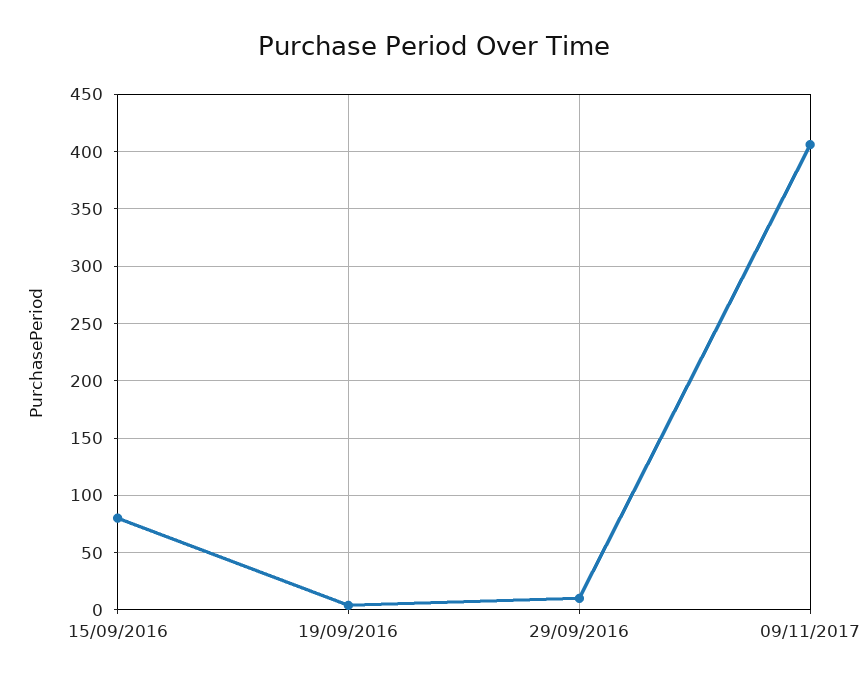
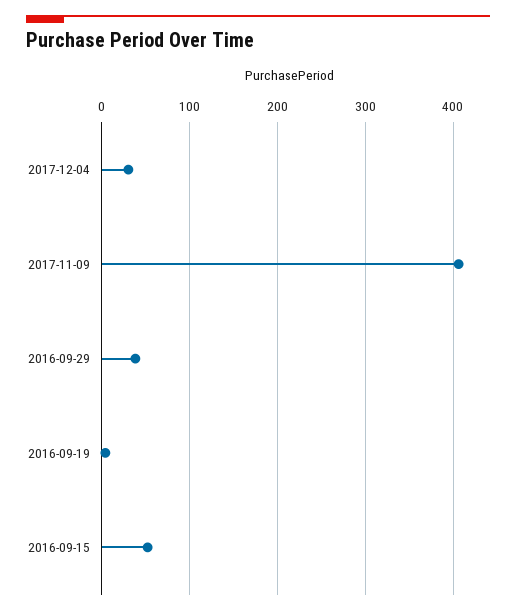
15/09/2016: 80 -> 50
29/09/2016: 10 -> 40
2017-12-04: none -> 30

